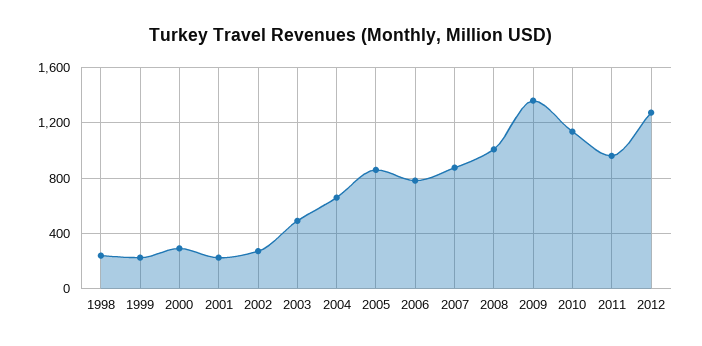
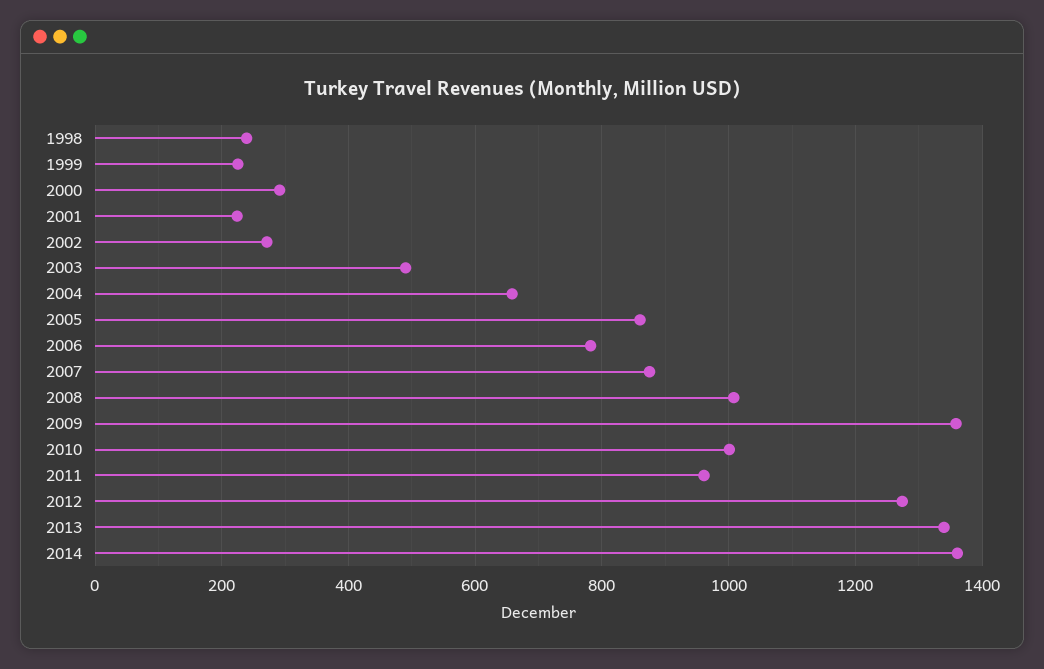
2010: 1150 -> 1000
2013: none -> 1340
2014: none -> 1360

